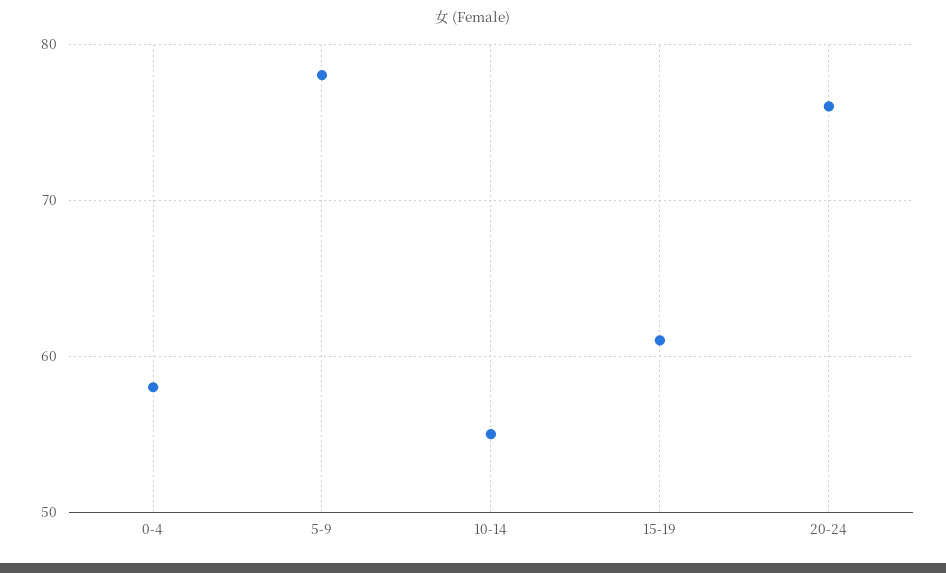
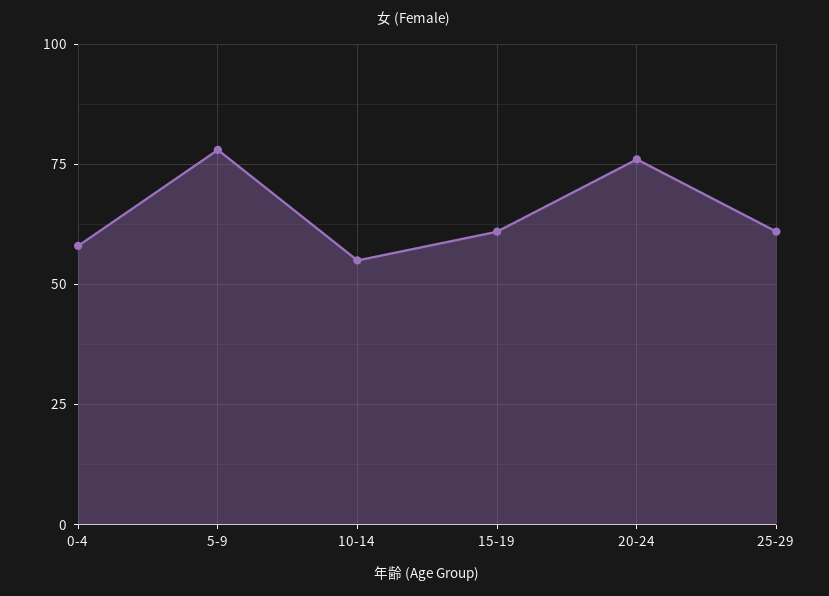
25-29: none -> 60

